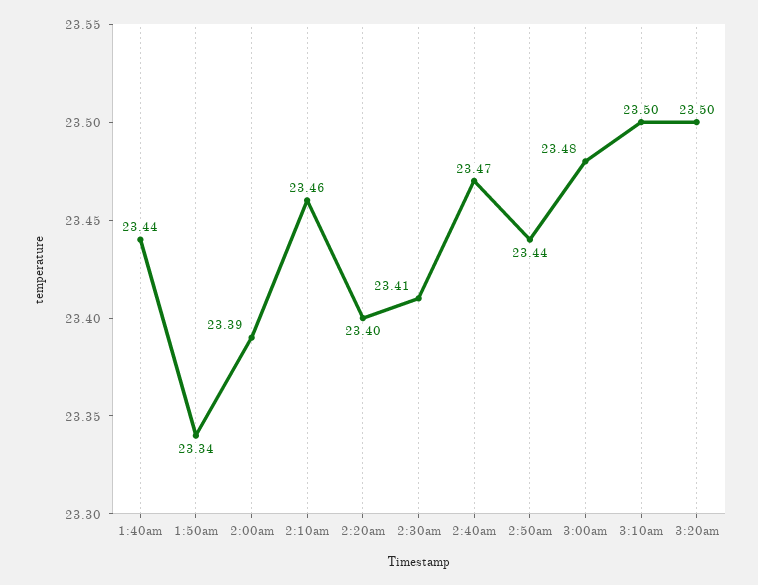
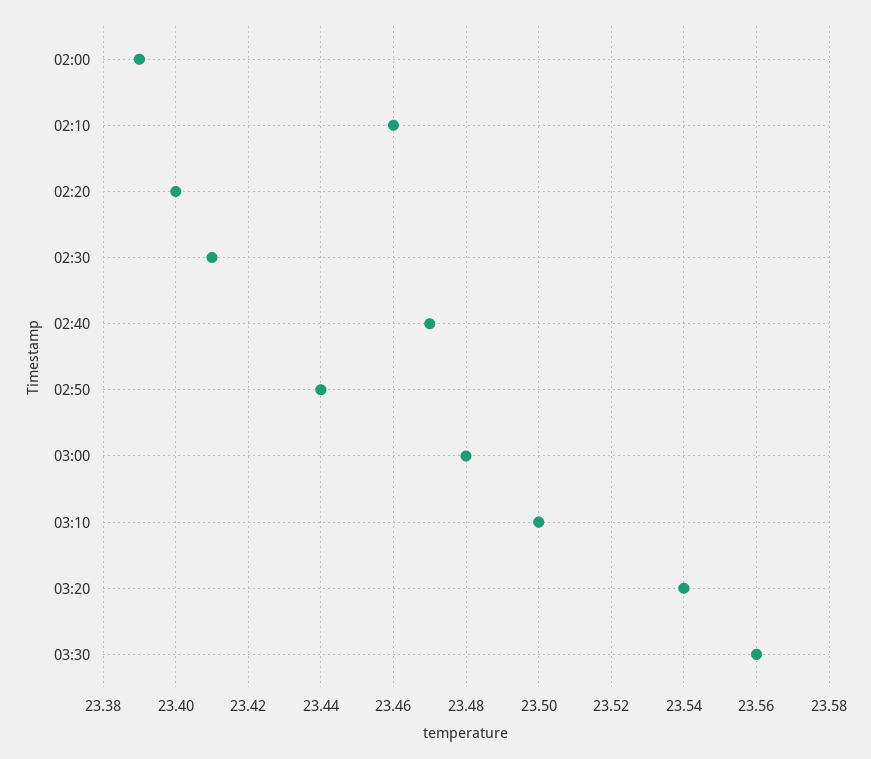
1:40am: 23.44 -> none
1:50am: 23.34 -> none
3:20am: 23.5 -> 23.54
03:30: none -> 23.56

